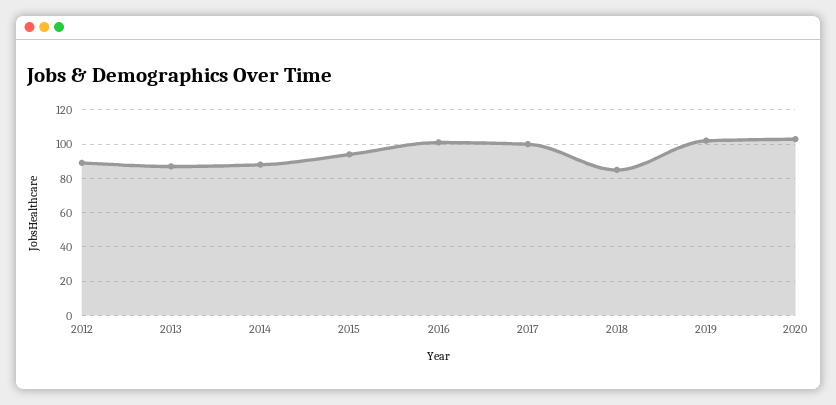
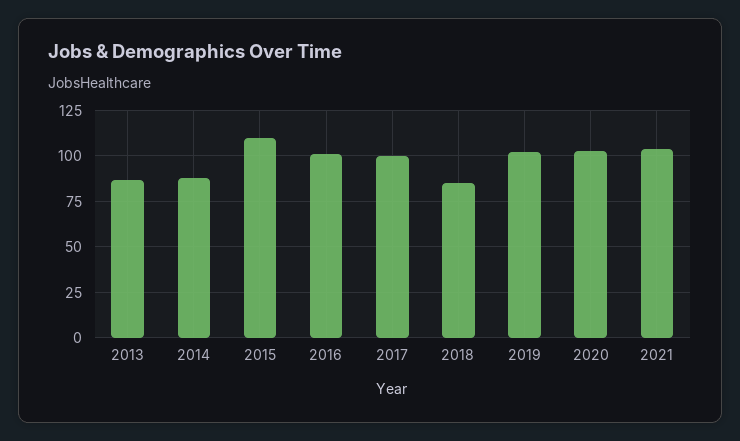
2012: 90 -> none
2015: 95 -> 110
2021: none -> 105

